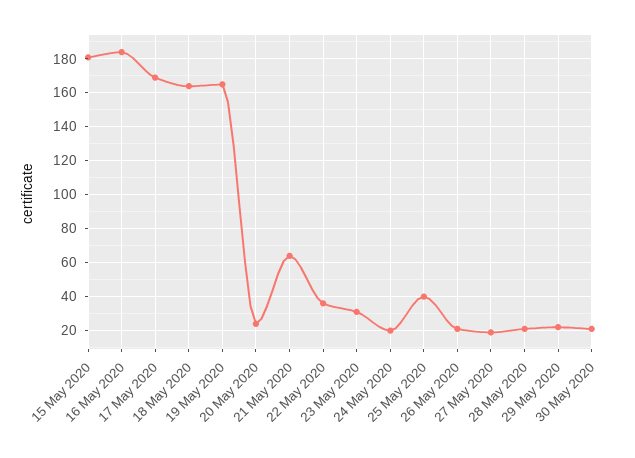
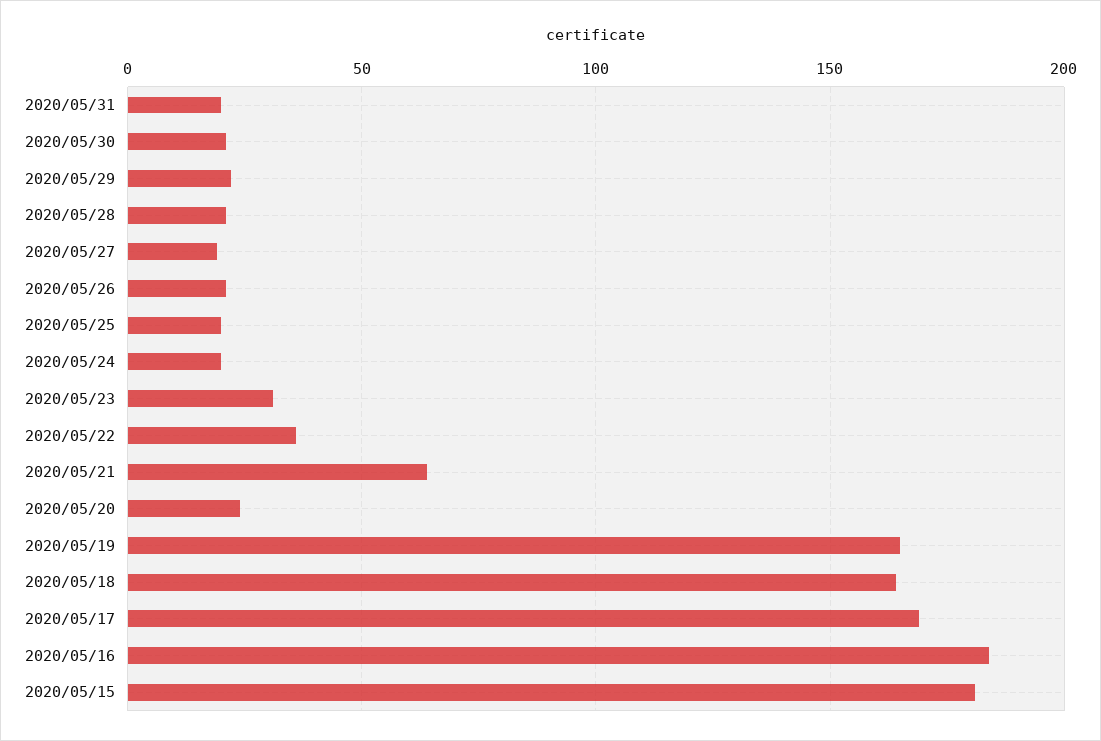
25 May 2020: 40 -> 20
2020/05/31: none -> 20

